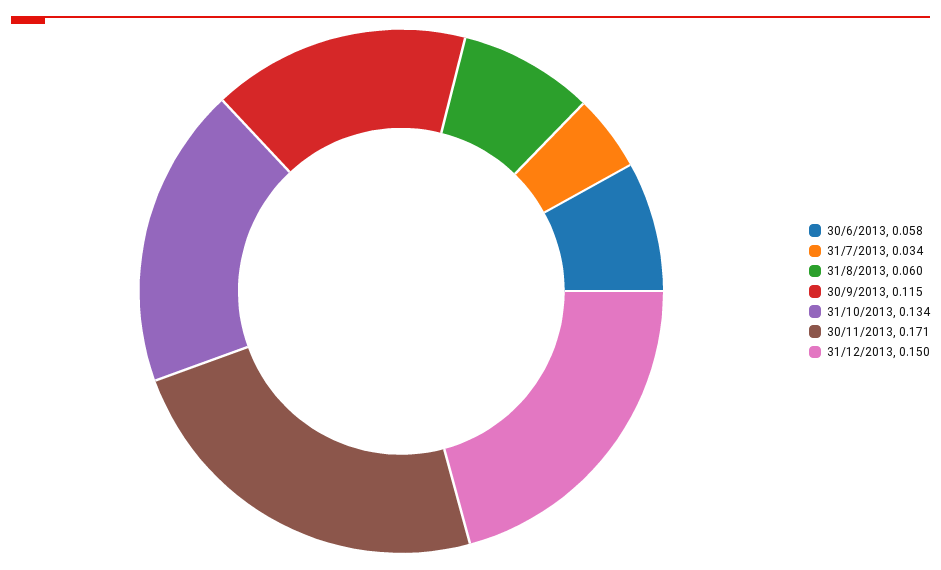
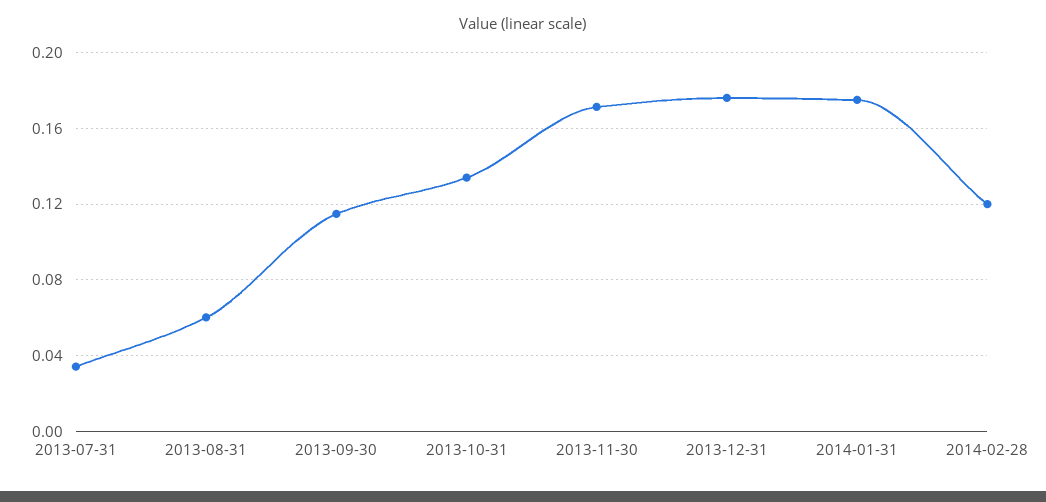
30/6/2013: 0.058 -> none
31/12/2013: 0.15 -> 0.175
2014-01-31: none -> 0.175
2014-02-28: none -> 0.12

